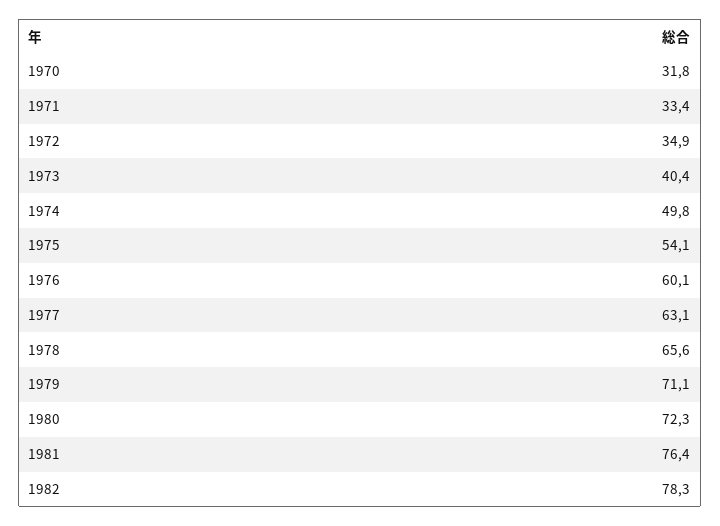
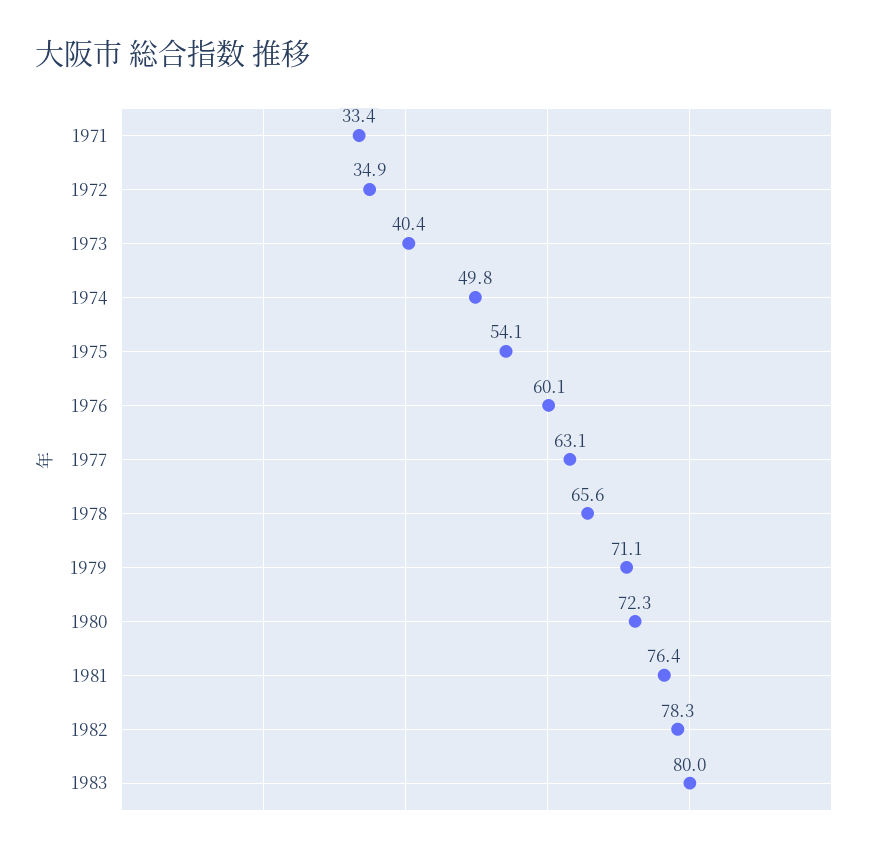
1970: 31.8 -> none
1983: none -> 80

